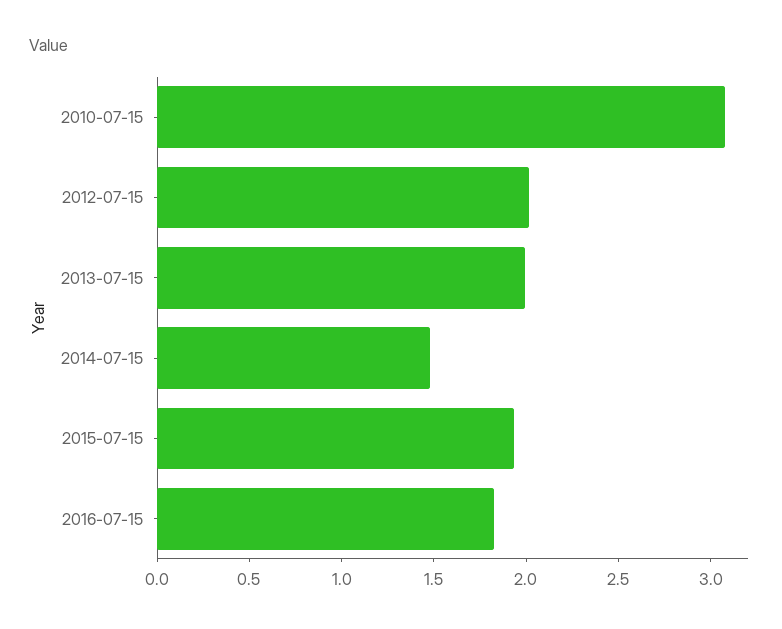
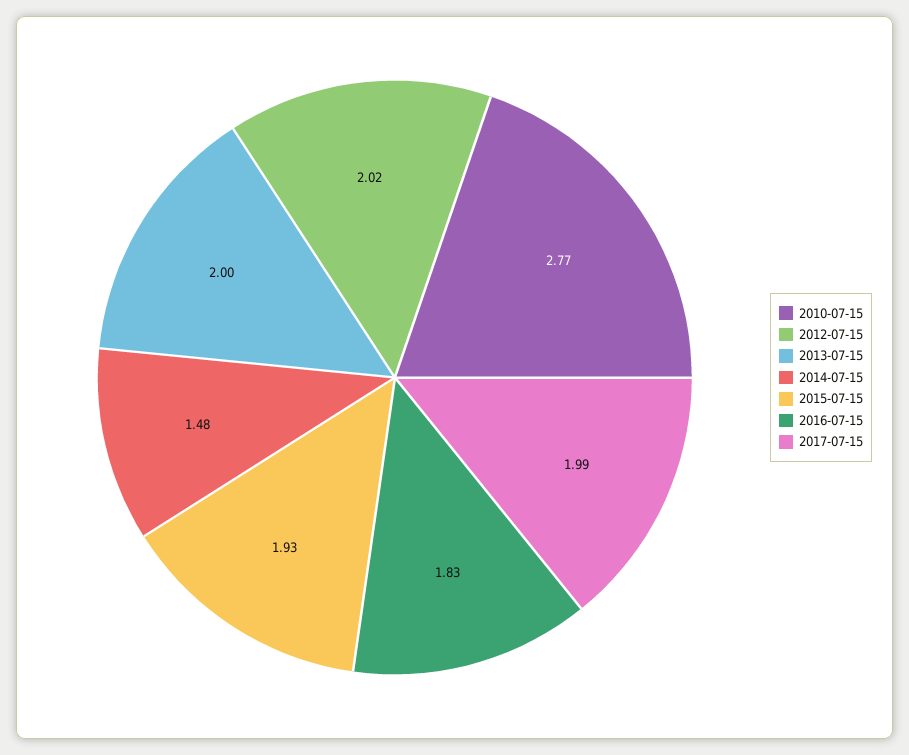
2010-07-15: 3.1 -> 2.77
2017-07-15: none -> 1.99

